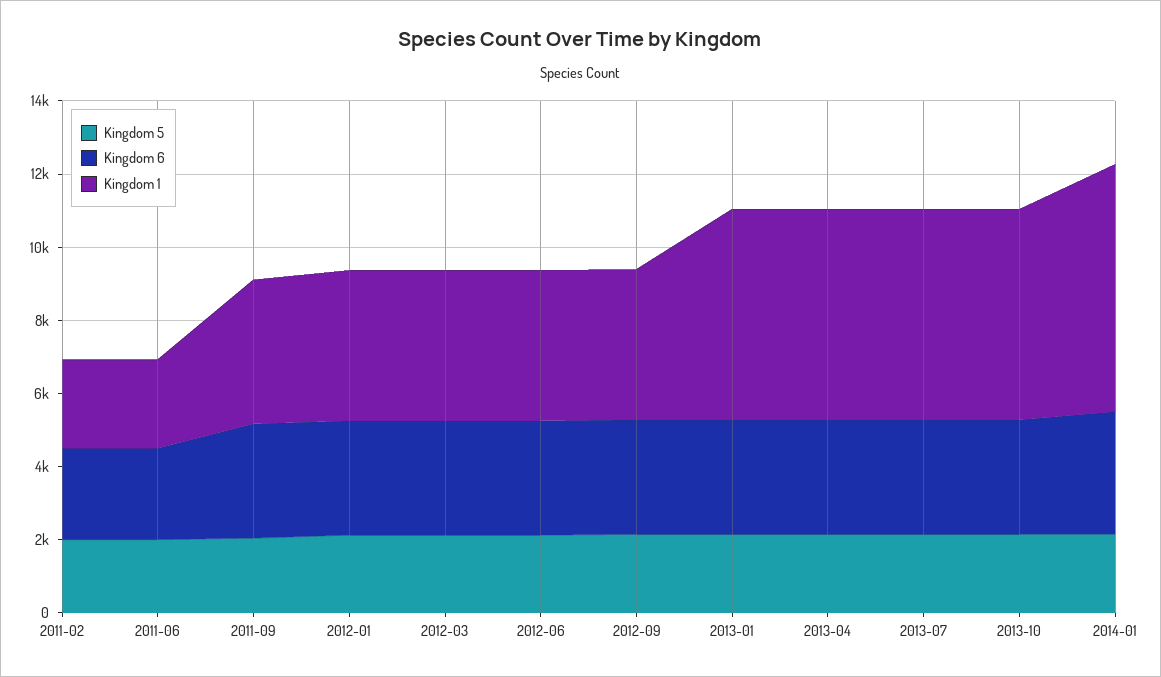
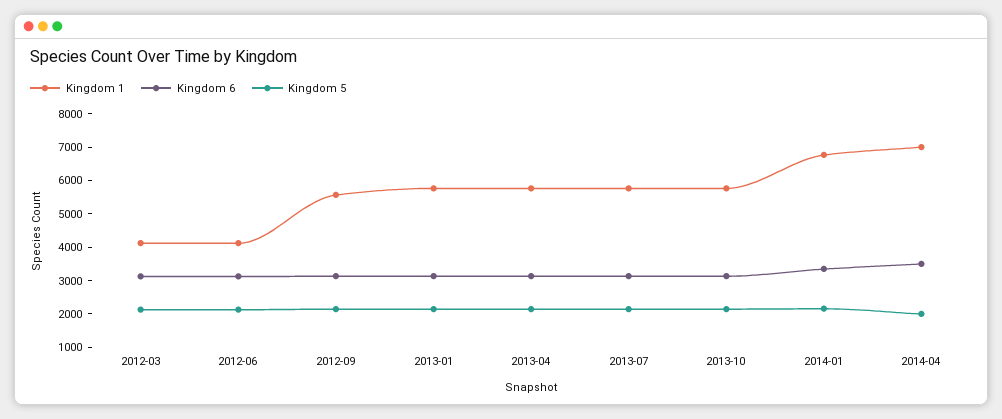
Kingdom 5, 2011-02: 2000 -> none
Kingdom 6, 2011-02: 2500 -> none
Kingdom 1, 2011-02: 2500 -> none
Kingdom 5, 2011-06: 2000 -> none
Kingdom 6, 2011-06: 2500 -> none
Kingdom 1, 2011-06: 2500 -> none
Kingdom 5, 2011-09: 2000 -> none
Kingdom 6, 2011-09: 3000 -> none
Kingdom 1, 2011-09: 4000 -> none
Kingdom 5, 2012-01: 2000 -> none
Kingdom 6, 2012-01: 3000 -> none
Kingdom 1, 2012-01: 4000 -> none
Kingdom 1, 2012-09: 4000 -> 5500
Kingdom 1, 2014-04: none -> 7000
Kingdom 6, 2014-04: none -> 3500
Kingdom 5, 2014-04: none -> 2000

